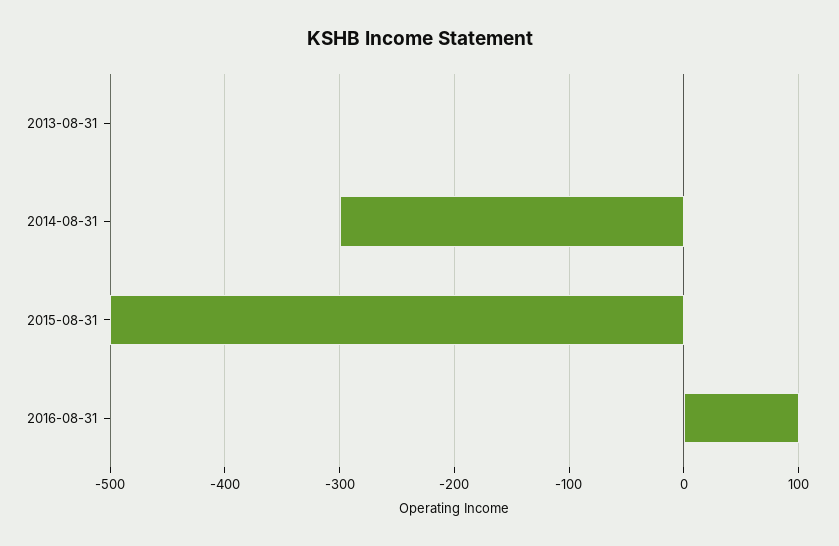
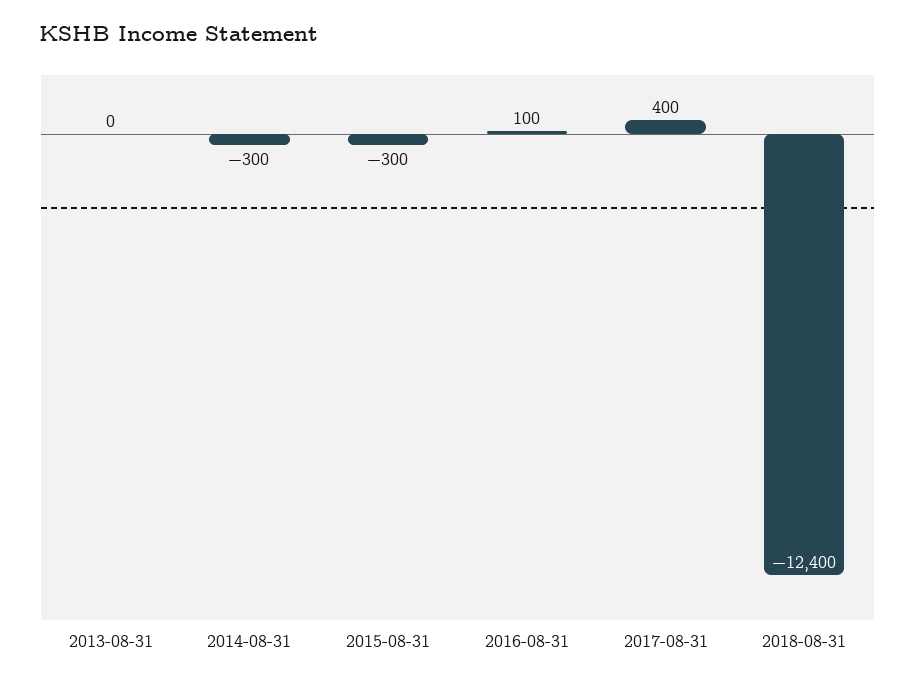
2015-08-31: -500 -> -300
2017-08-31: none -> 400
2018-08-31: none -> -12400

